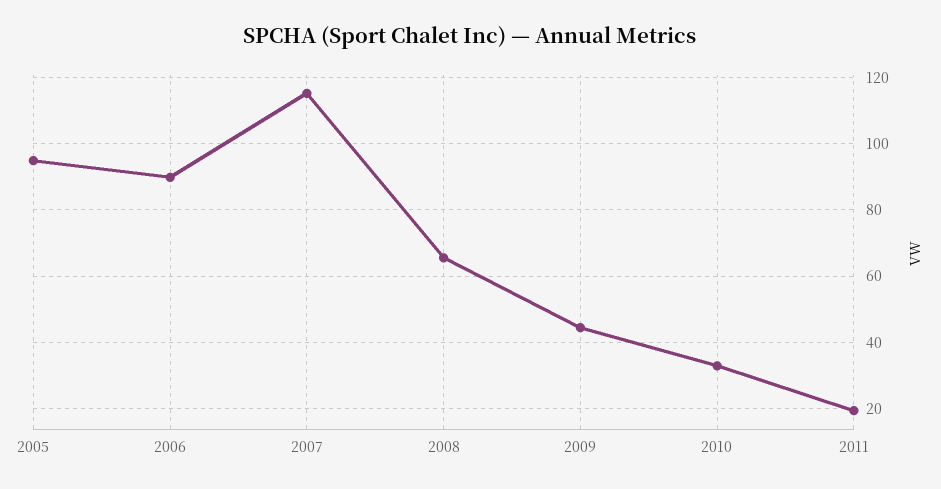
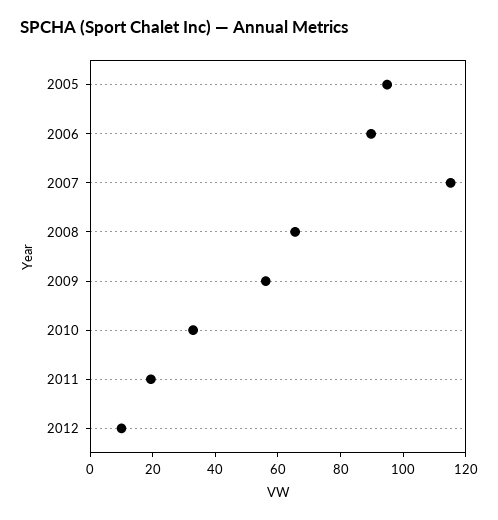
2009: 44 -> 55
2012: none -> 10

